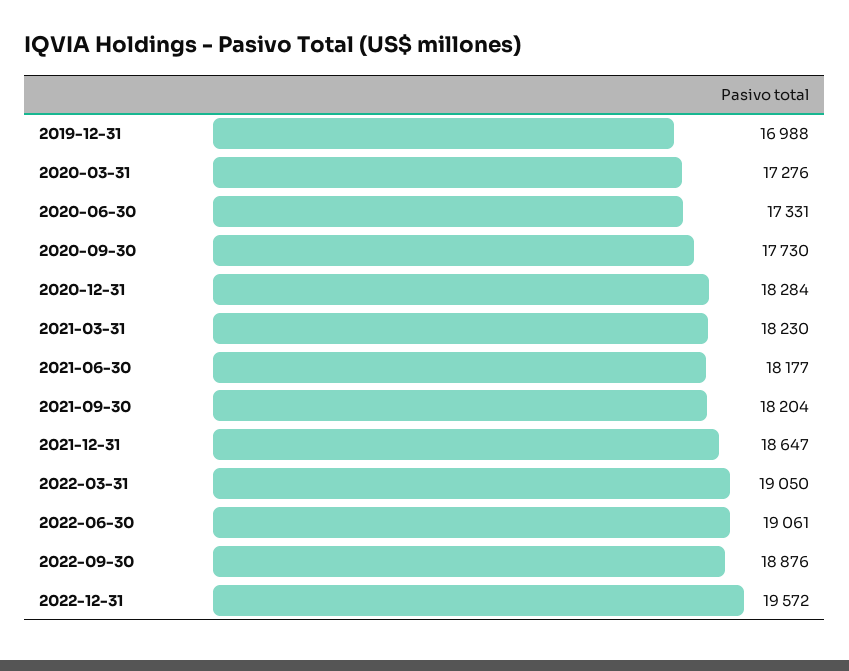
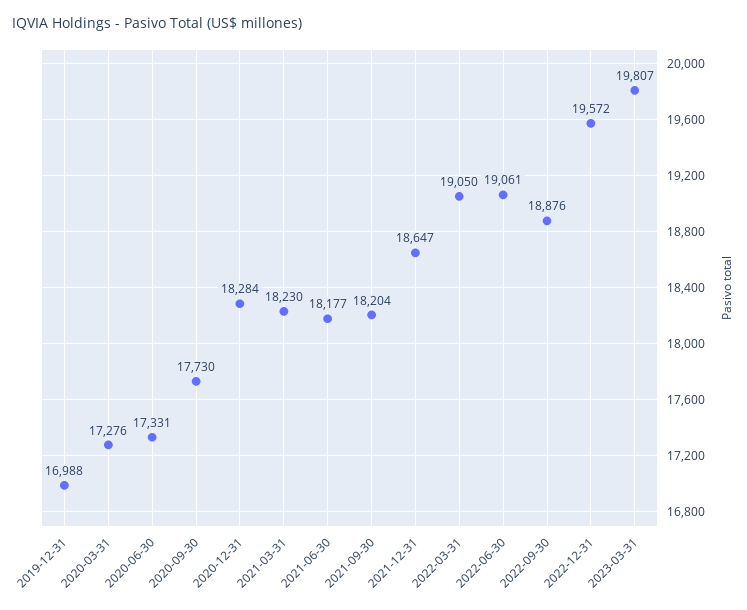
2023-03-31: none -> 19807

